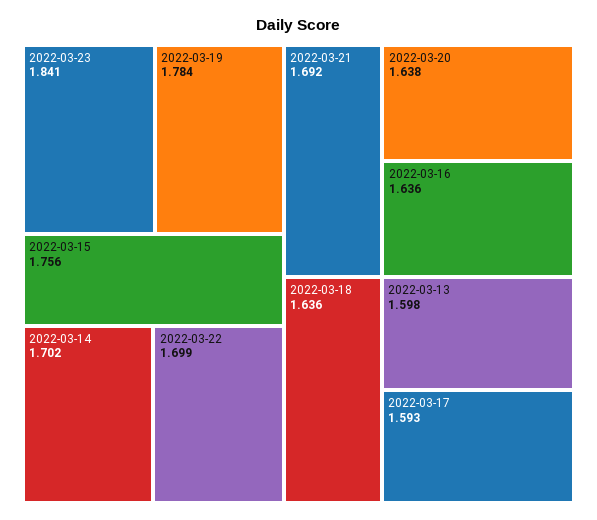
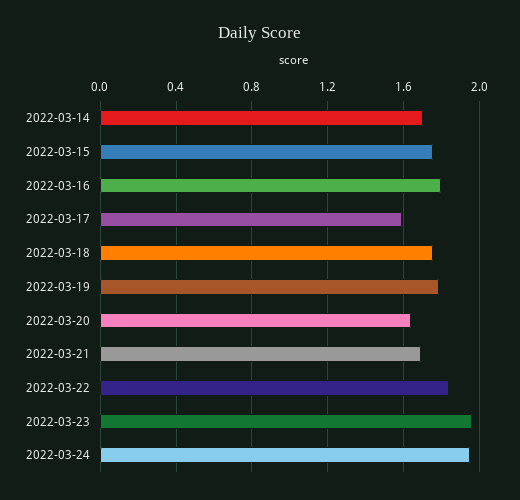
2022-03-23: 1.841 -> 1.95
2022-03-22: 1.699 -> 1.85
2022-03-16: 1.636 -> 1.8
2022-03-18: 1.636 -> 1.75
2022-03-13: 1.598 -> none
2022-03-24: none -> 1.95

